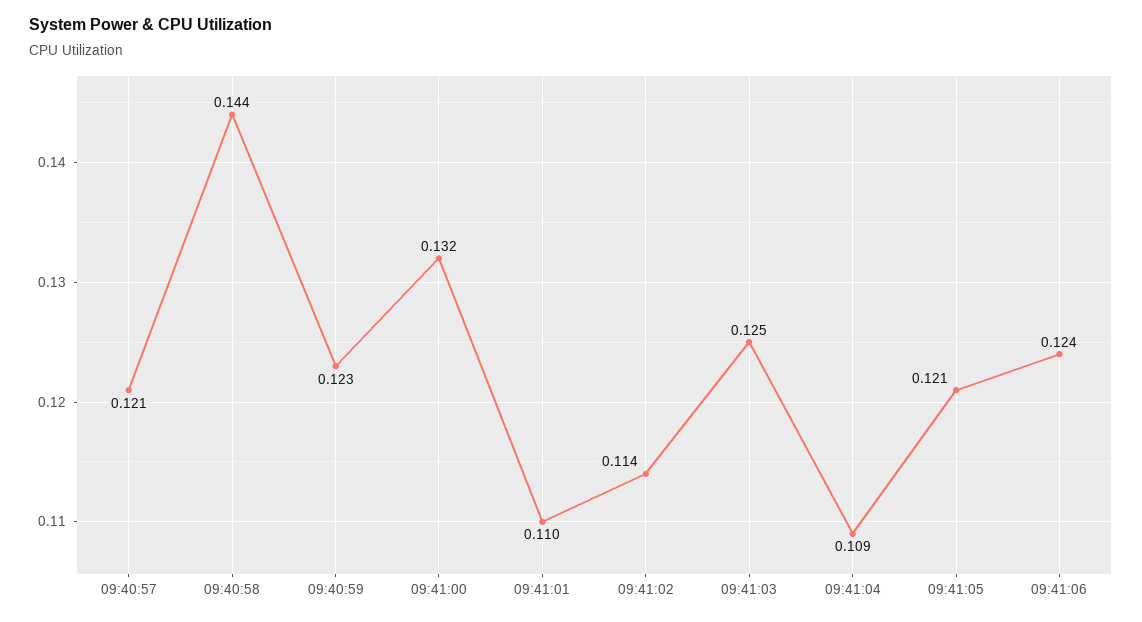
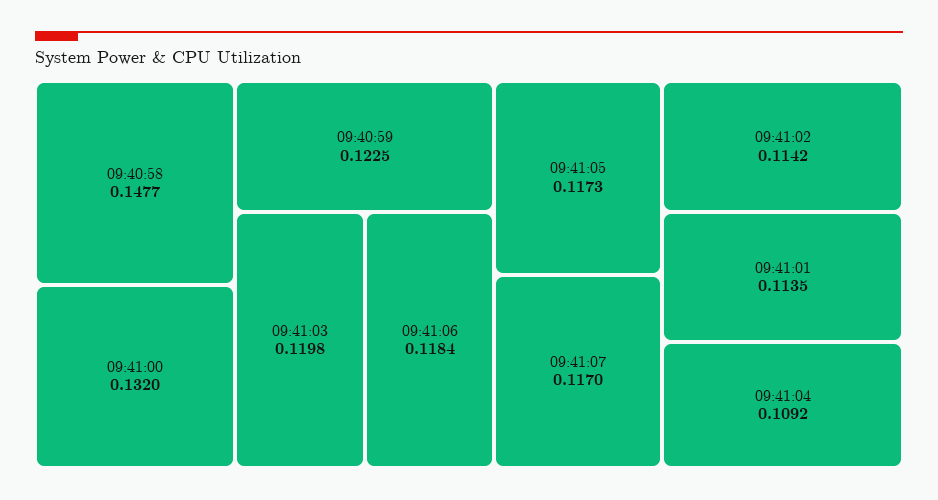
09:40:57: 0.121 -> none
09:40:58: 0.144 -> 0.1477
09:41:01: 0.11 -> 0.1135
09:41:03: 0.125 -> 0.1198
09:41:05: 0.121 -> 0.1173
09:41:06: 0.124 -> 0.1184
09:41:07: none -> 0.117

